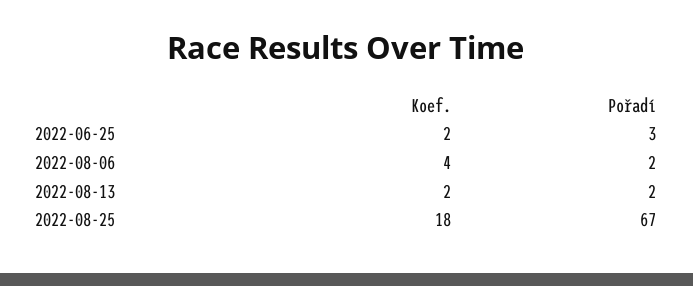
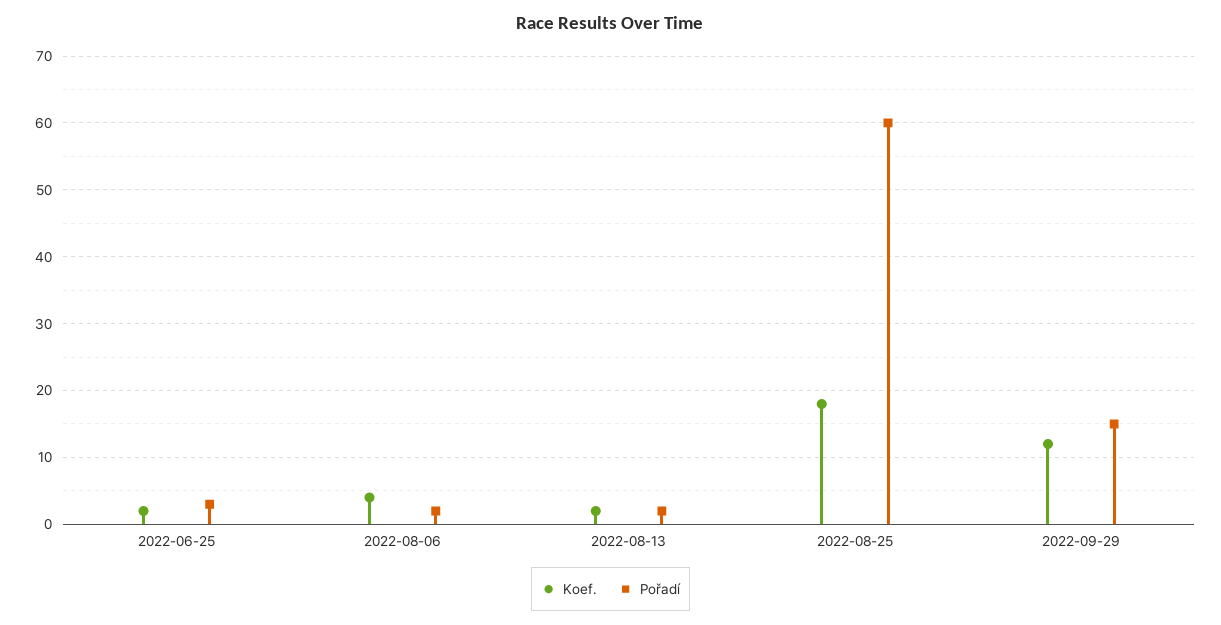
Pořadí, 2022-08-25: 67 -> 60
Koef., 2022-09-29: none -> 12
Pořadí, 2022-09-29: none -> 15

